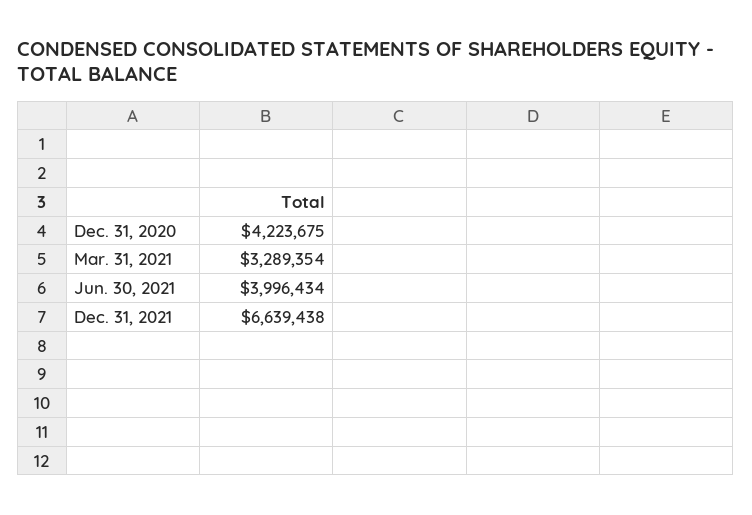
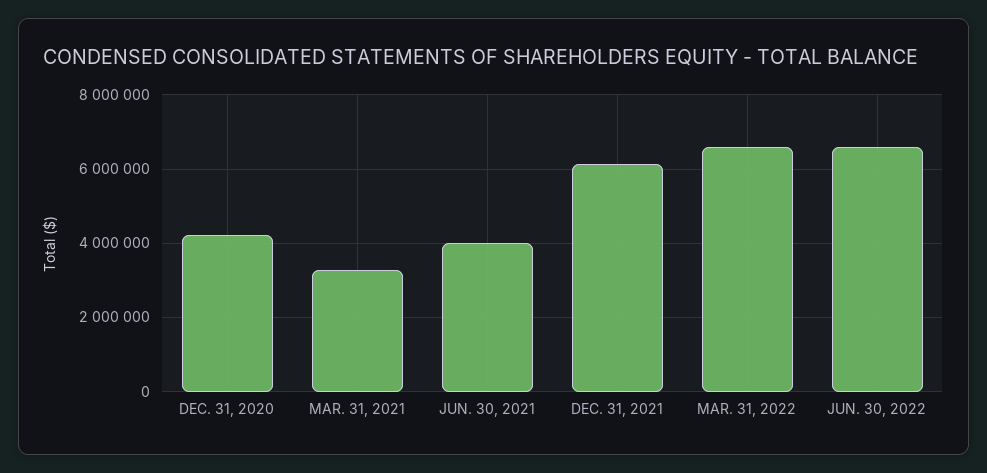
Dec. 31, 2021: 6639438 -> 6200000
MAR. 31, 2022: none -> 6600000
JUN. 30, 2022: none -> 6600000

